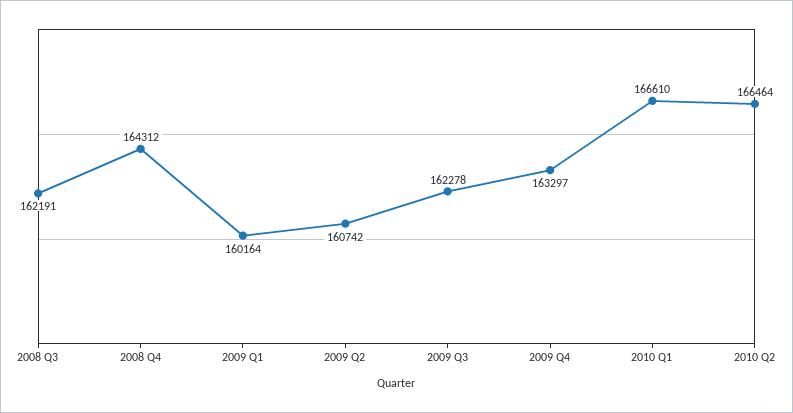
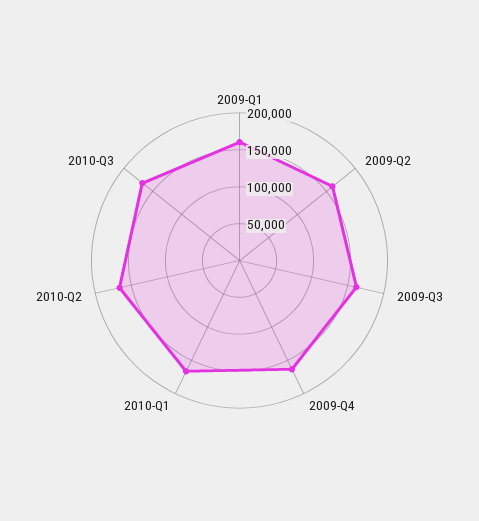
2008 Q3: 162191 -> none
2008 Q4: 164312 -> none
2010-Q3: none -> 175000

